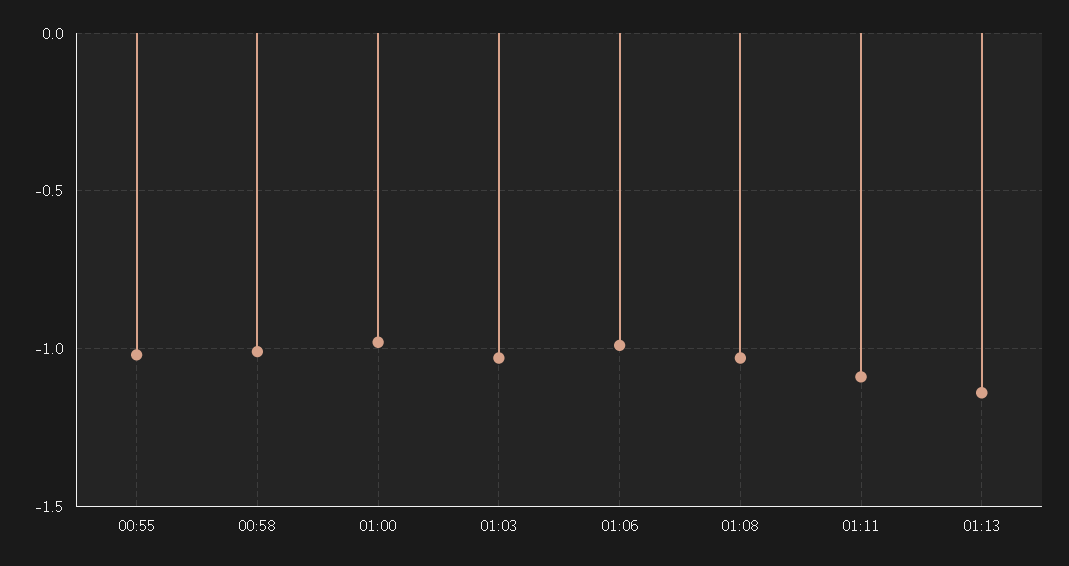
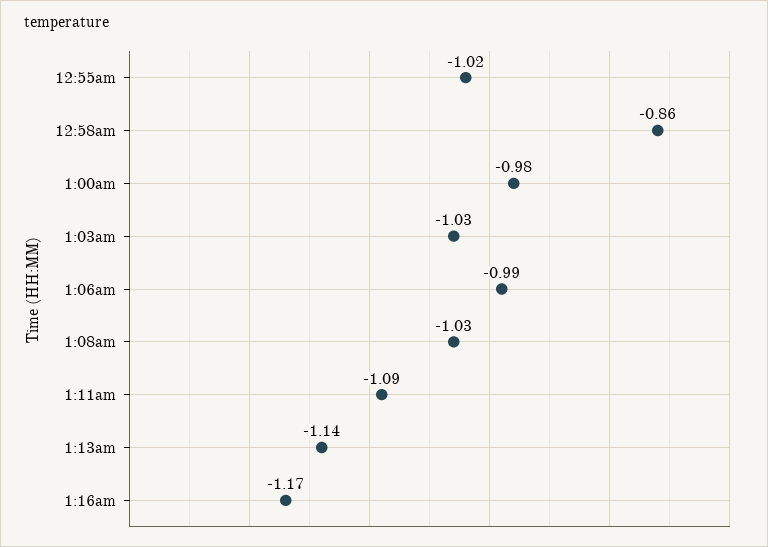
00:58: -1 -> -0.86
1:16am: none -> -1.17

